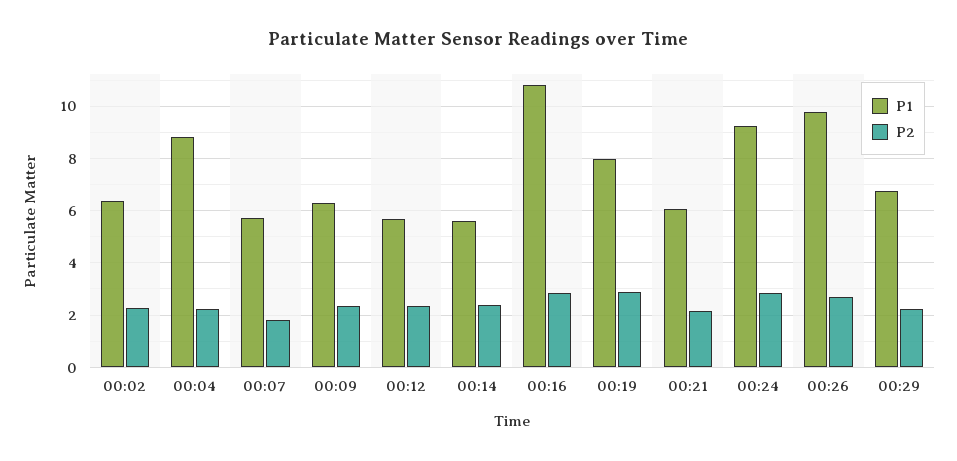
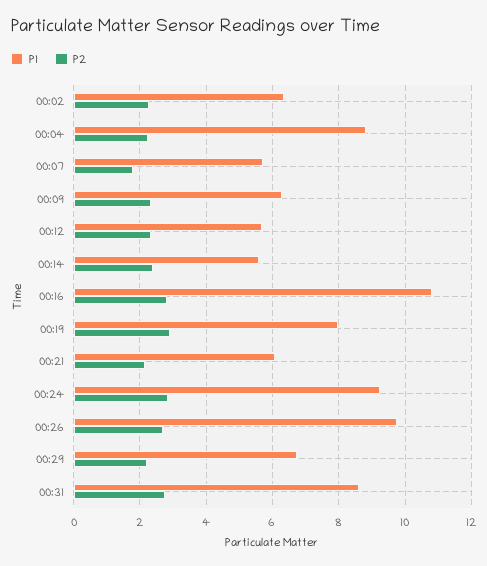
P1, 00:31: none -> 8.6
P2, 00:31: none -> 2.8

